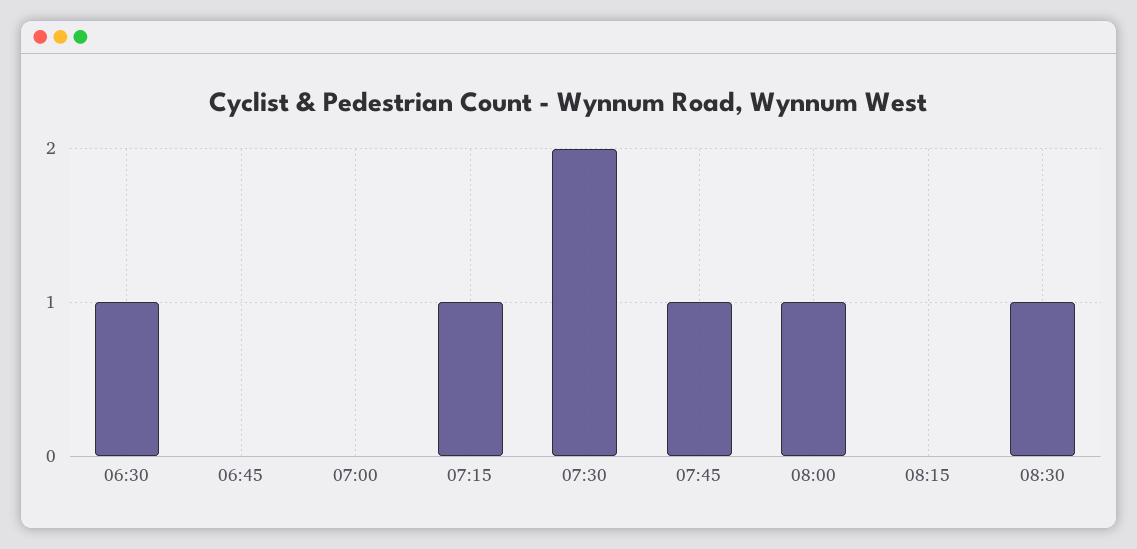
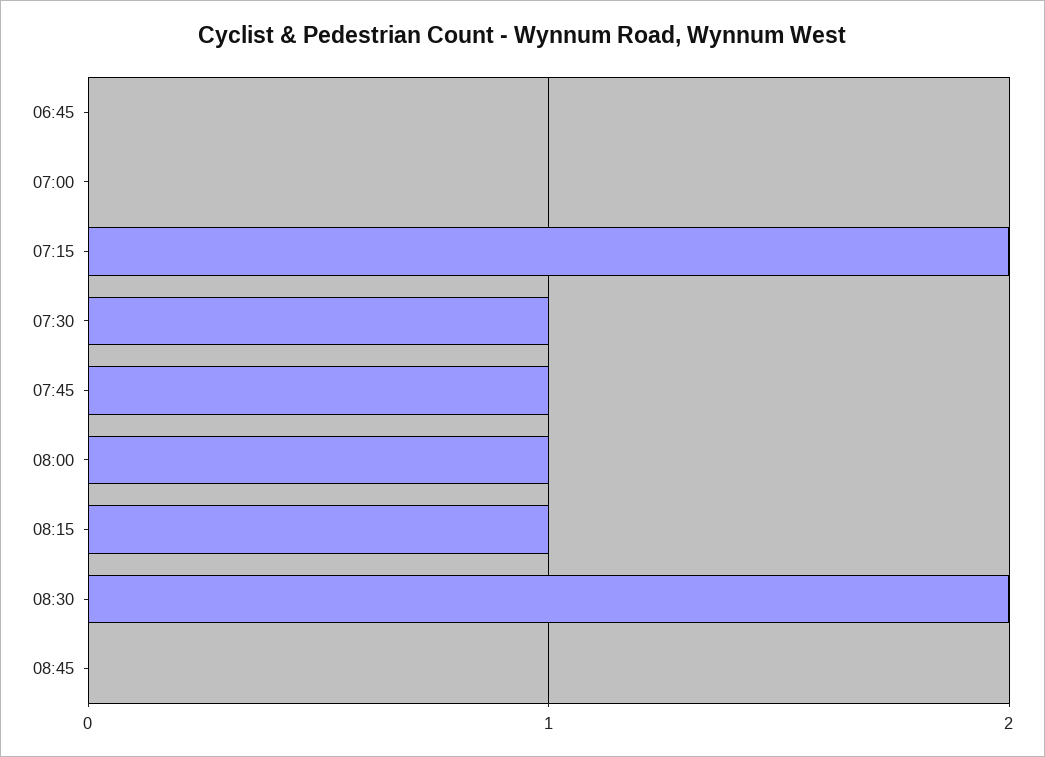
06:30: 1 -> none
07:15: 1 -> 2
07:30: 2 -> 1
08:15: 0 -> 1
08:30: 1 -> 2
08:45: none -> 0

